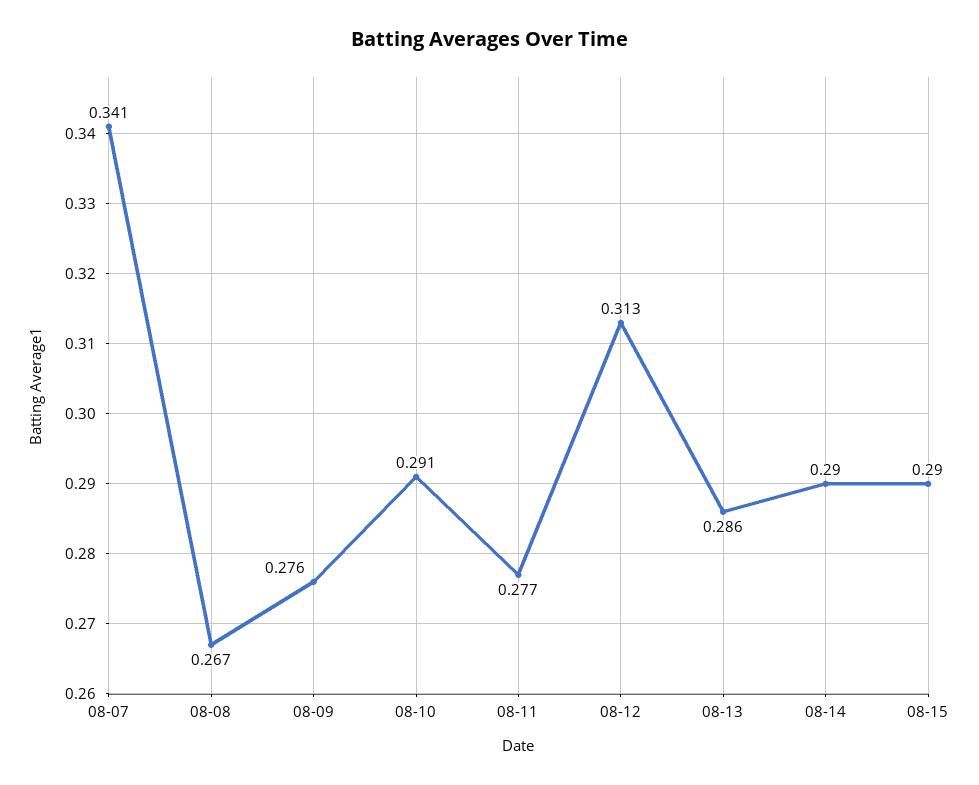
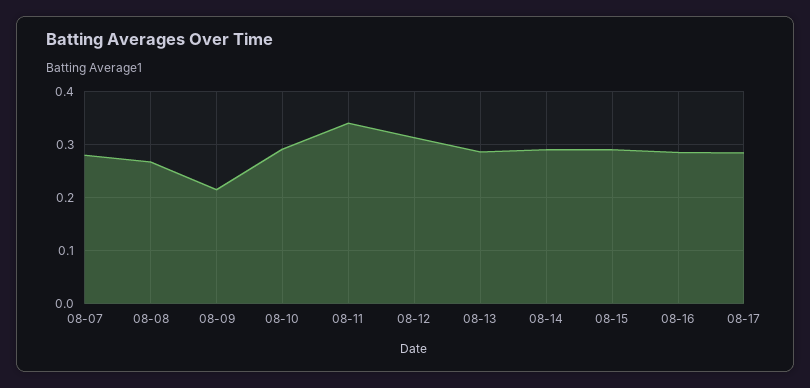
08-07: 0.341 -> 0.28
08-09: 0.276 -> 0.22
08-11: 0.277 -> 0.34
08-16: none -> 0.28
08-17: none -> 0.28

